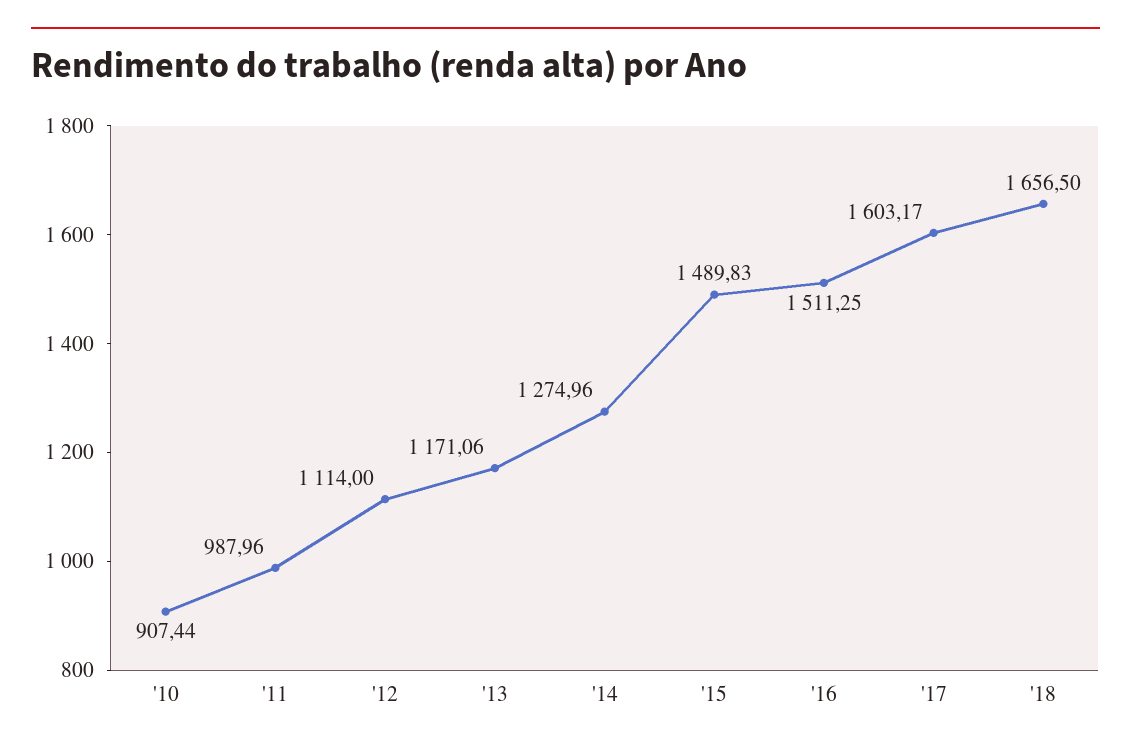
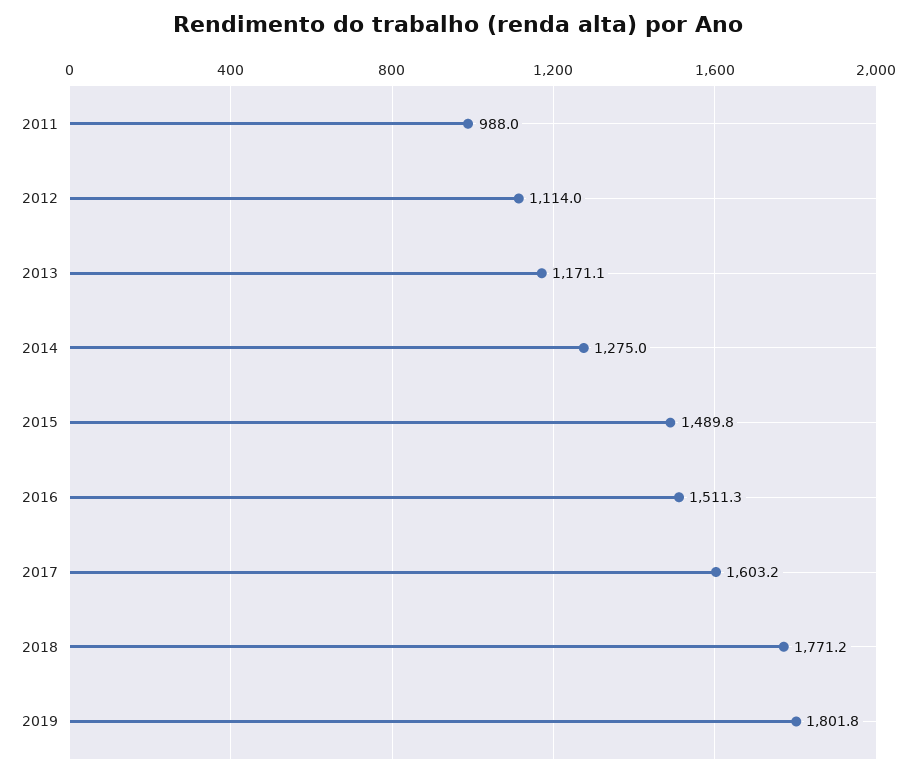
'10: 907.44 -> none
'18: 1656.5 -> 1771.2
2019: none -> 1801.8

